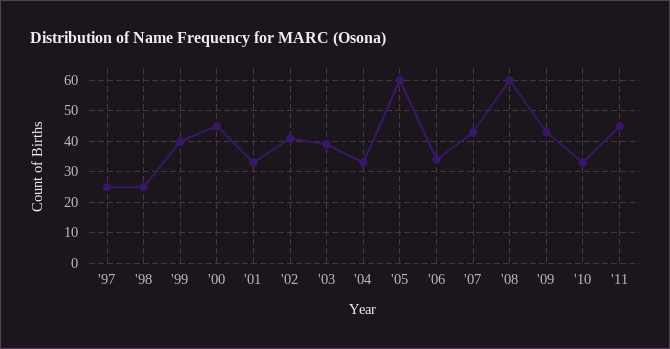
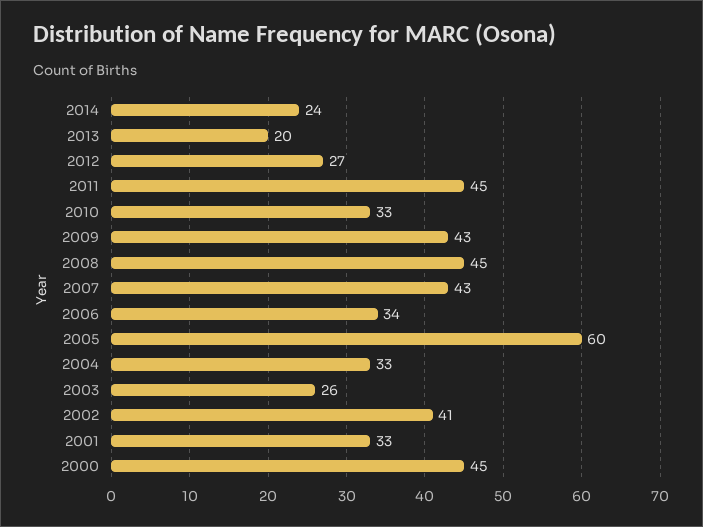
'97: 25 -> none
'98: 25 -> none
'99: 40 -> none
'03: 40 -> 26
'08: 60 -> 45
2014: none -> 24
2013: none -> 20
2012: none -> 27

